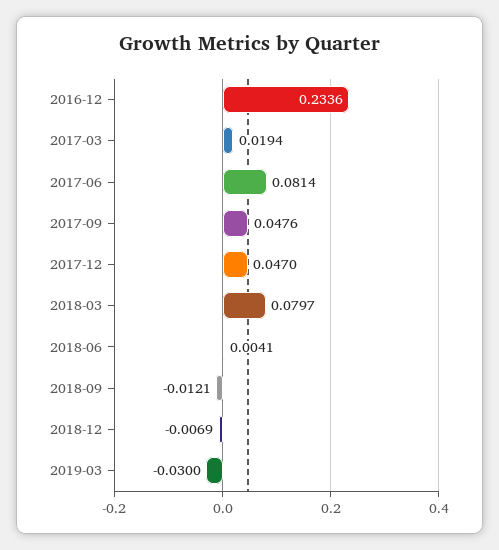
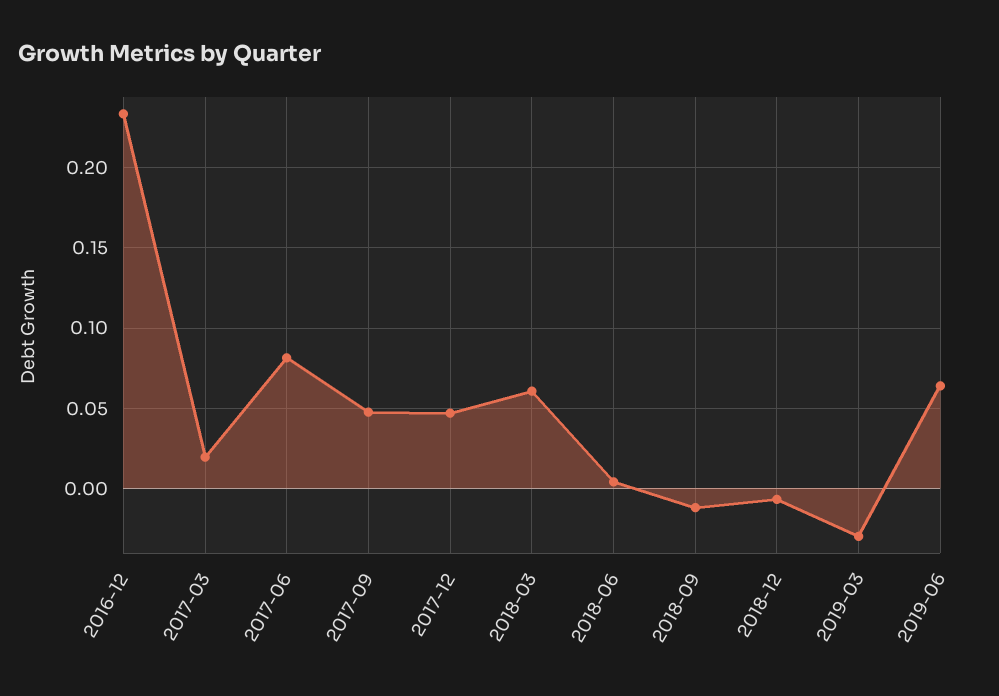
2018-03: 0.0797 -> 0.06
2019-06: none -> 0.065

